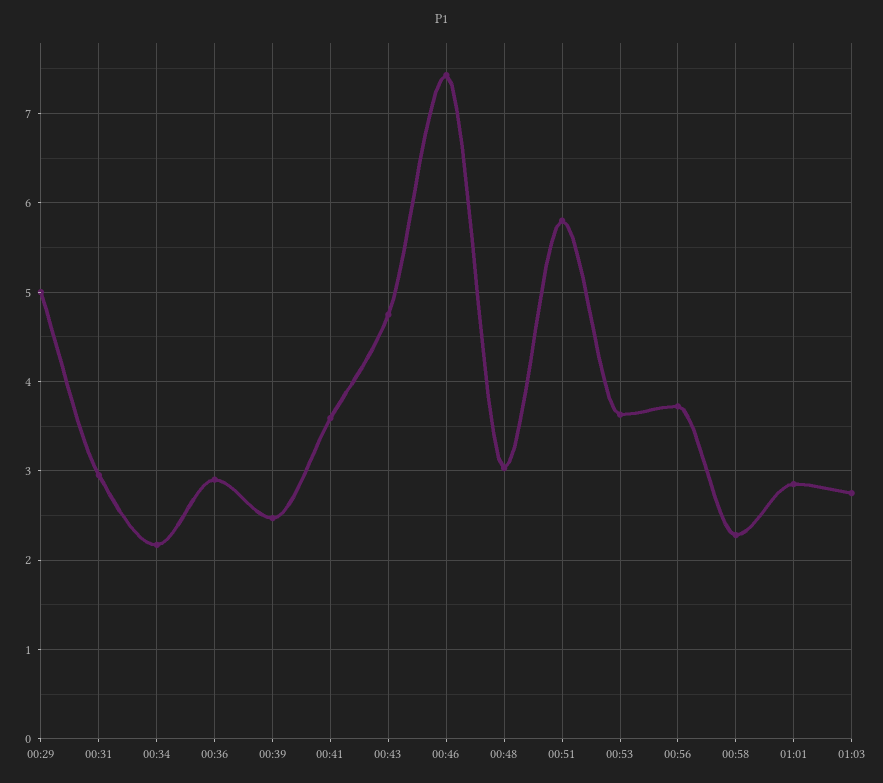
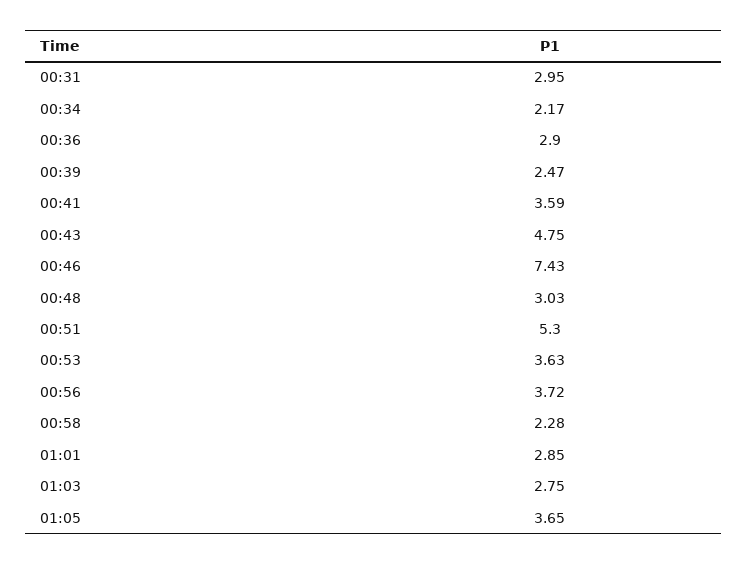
00:29: 5 -> none
00:51: 5.8 -> 5.3
01:05: none -> 3.65

